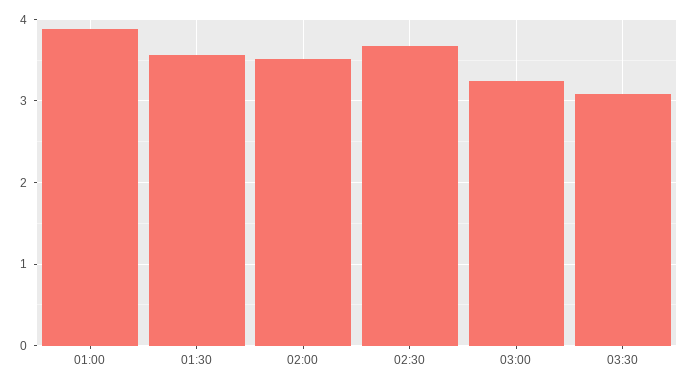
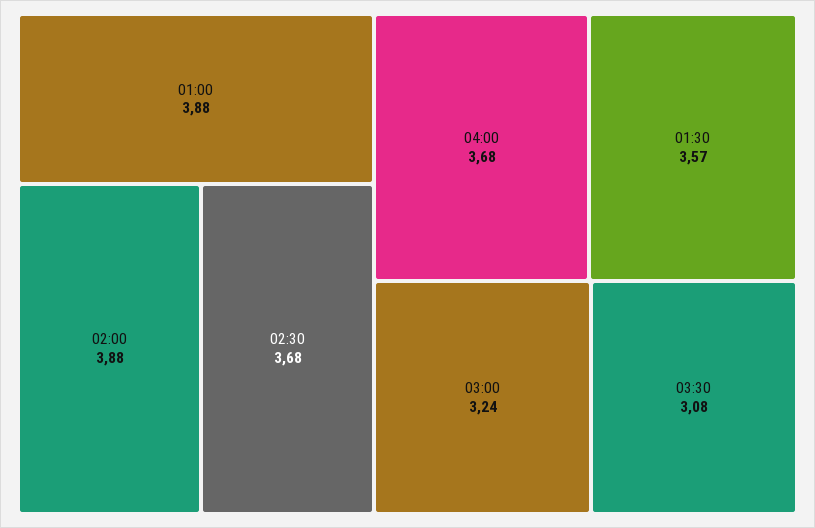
02:00: 3.5 -> 3.88
04:00: none -> 3.68

